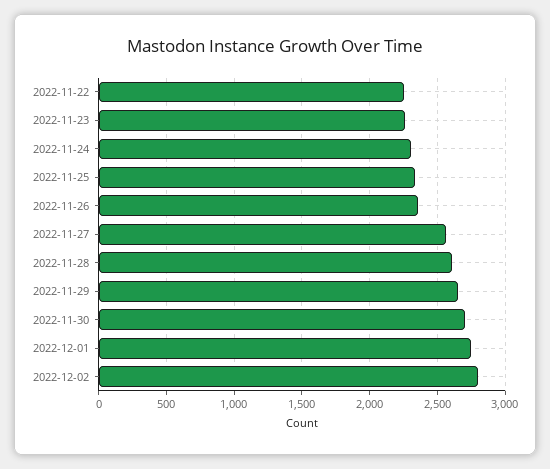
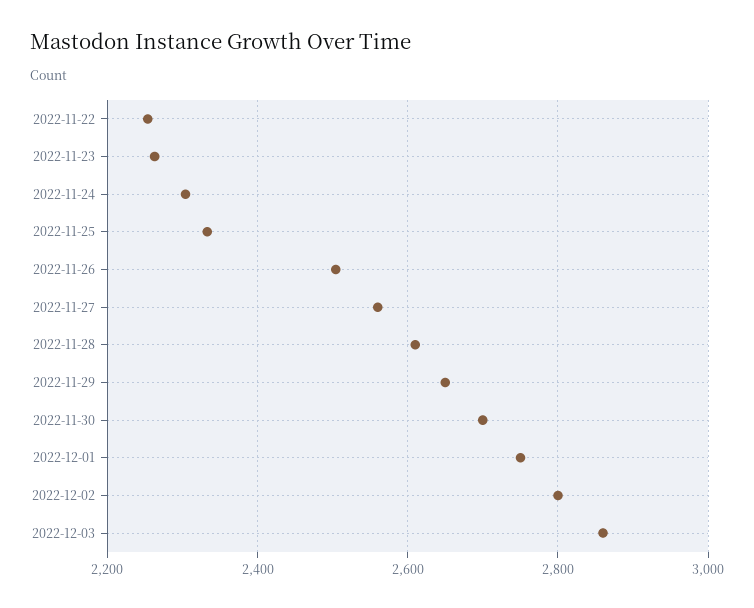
2022-11-26: 2350 -> 2500
2022-12-03: none -> 2860

